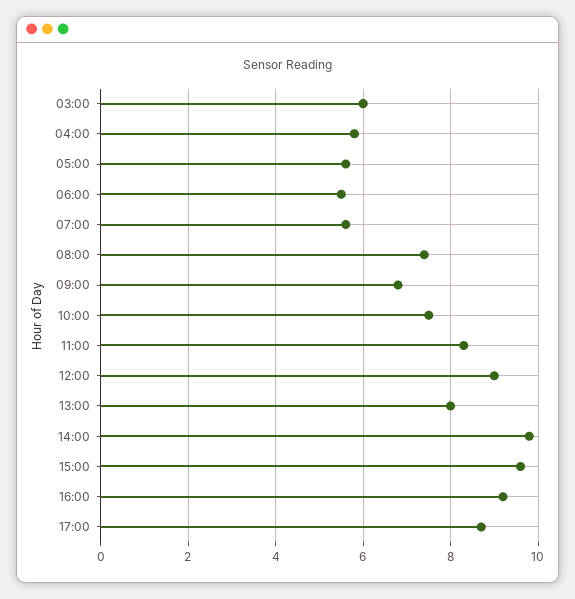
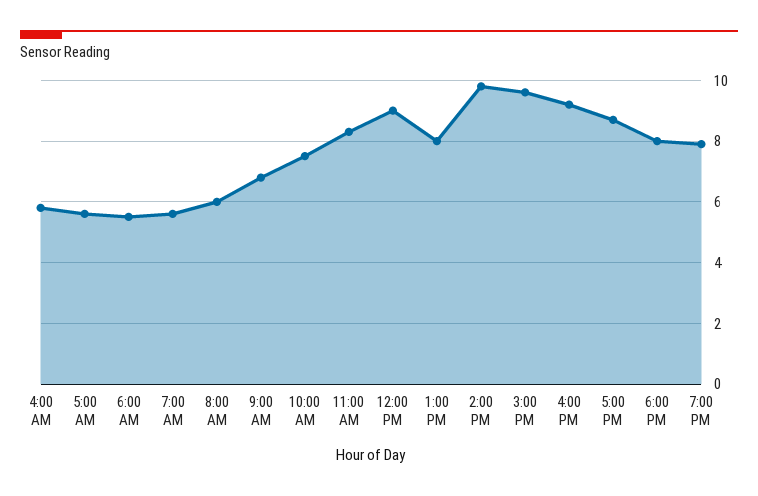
03:00: 6 -> none
08:00: 7.5 -> 6
6:00 PM: none -> 8
7:00 PM: none -> 8

